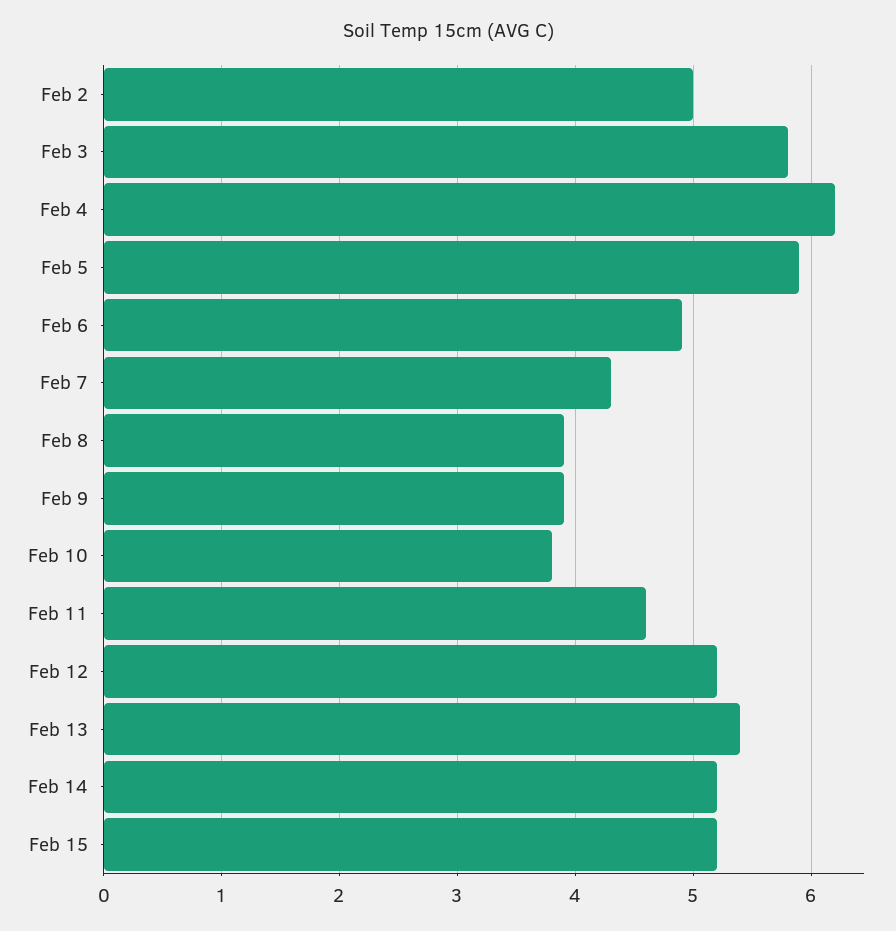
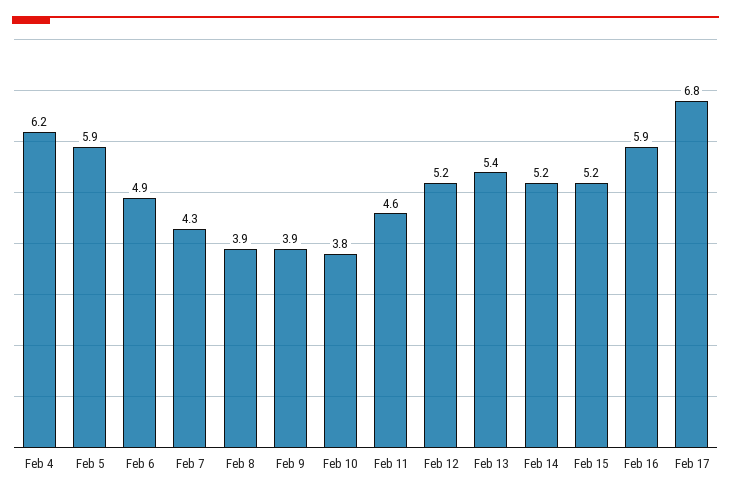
Feb 2: 5 -> none
Feb 3: 5.8 -> none
Feb 16: none -> 5.9
Feb 17: none -> 6.8

